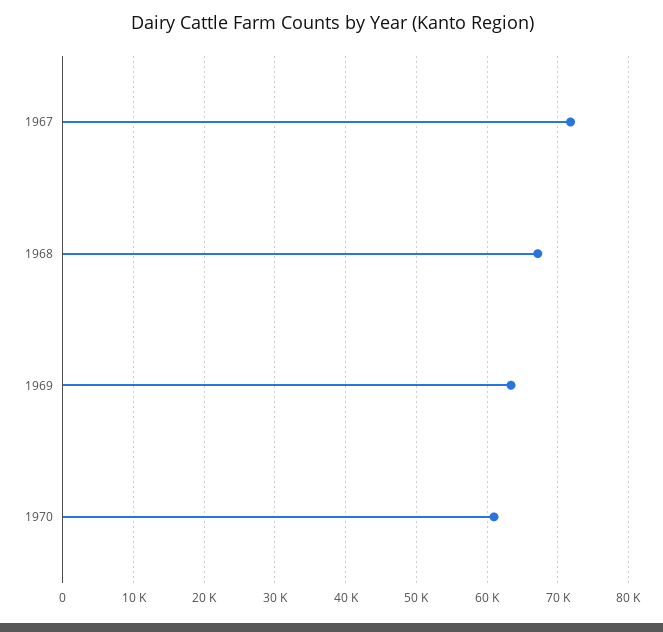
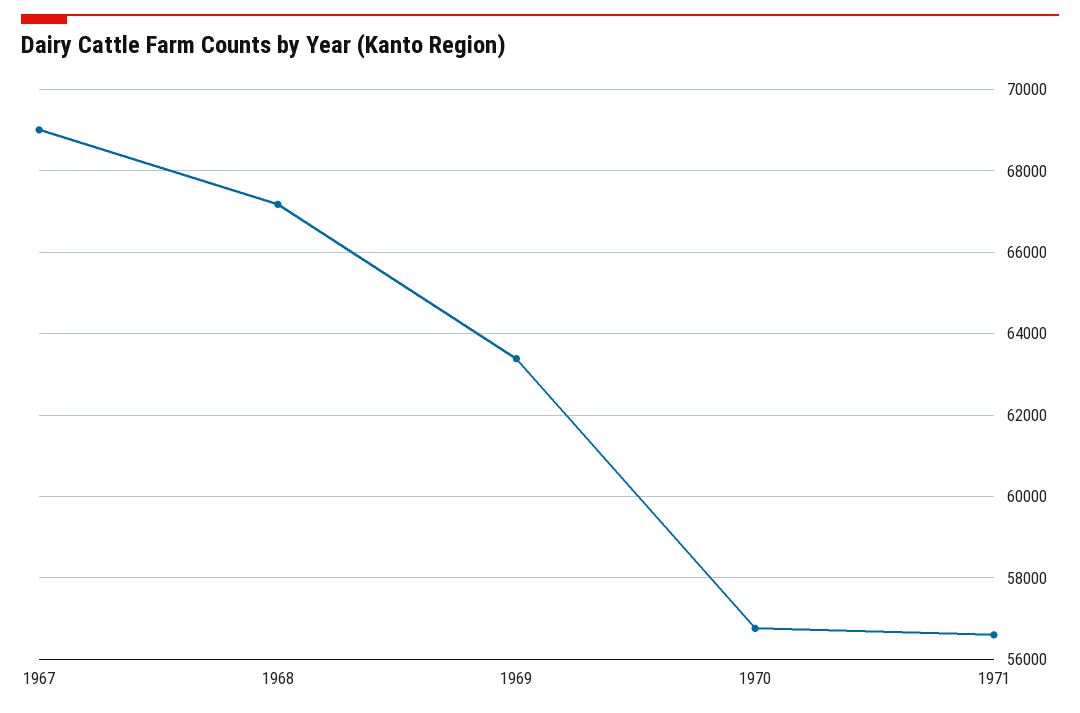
1967: 72000 -> 69000
1970: 61000 -> 56800
1971: none -> 56600

